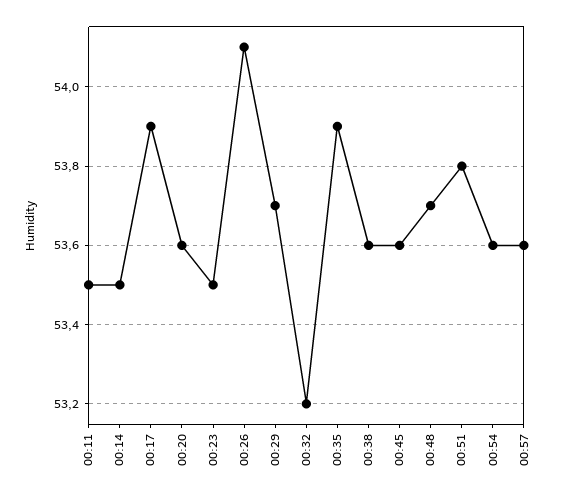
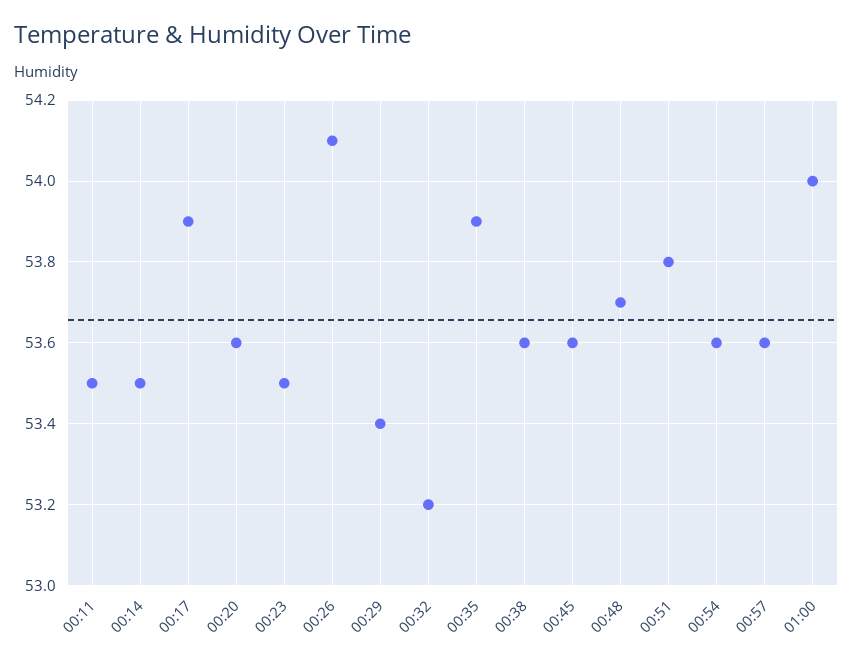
00:29: 53.7 -> 53.4
01:00: none -> 54

